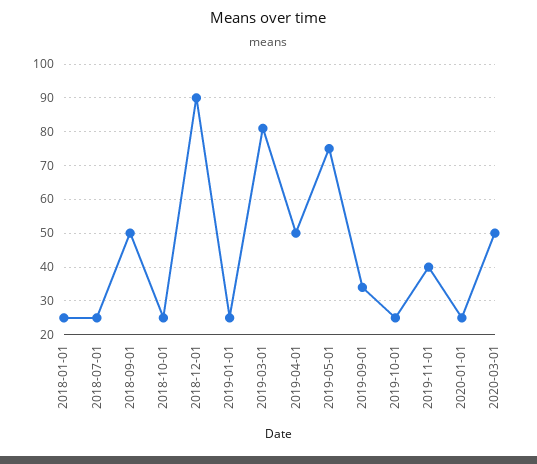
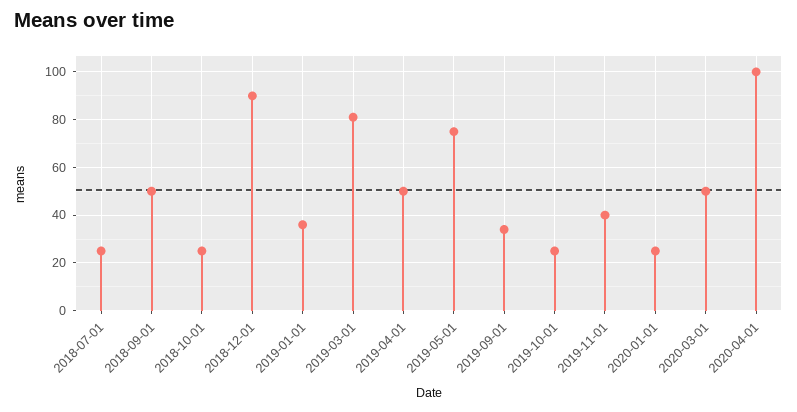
2018-01-01: 25 -> none
2019-01-01: 25 -> 35
2020-04-01: none -> 100

